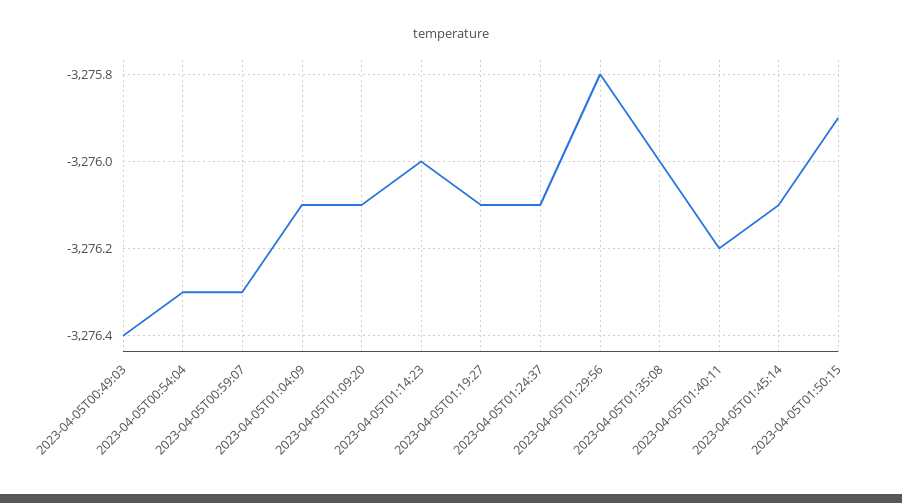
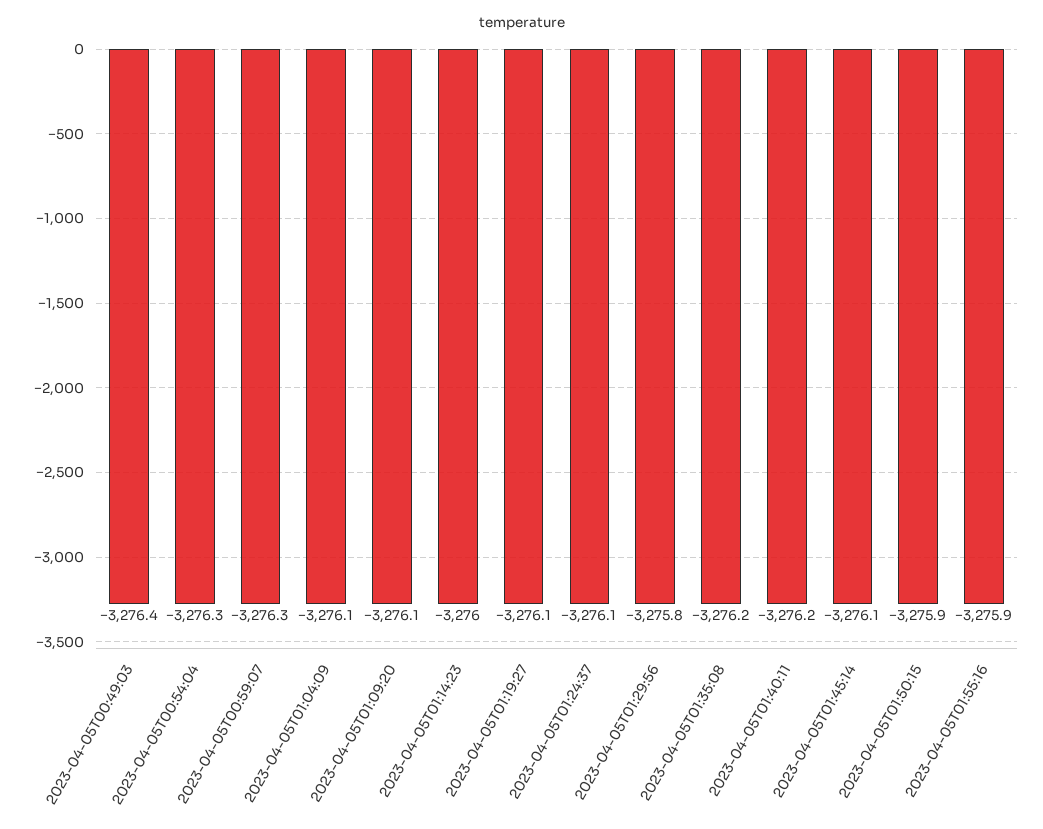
2023-04-05T01:35:08: -3276 -> -3276.2
2023-04-05T01:55:16: none -> -3275.9

